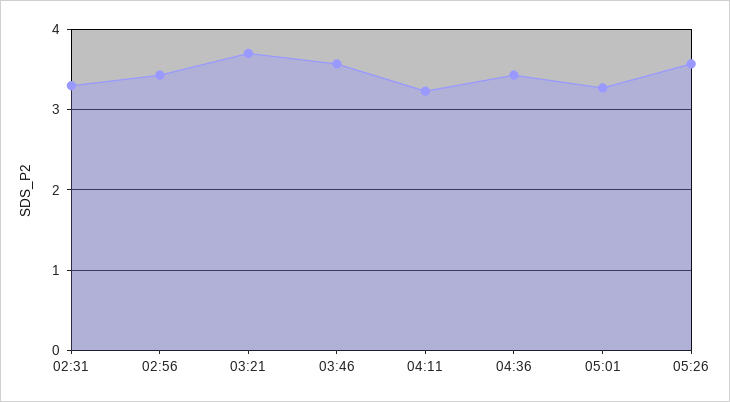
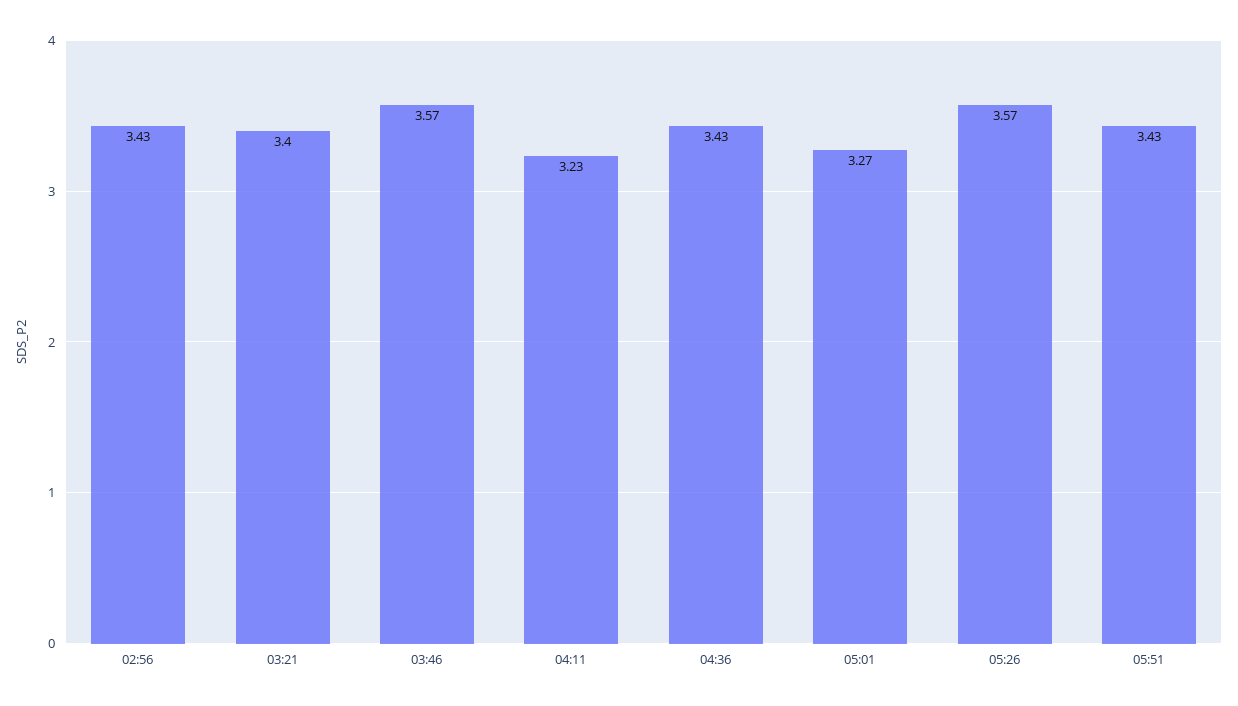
02:31: 3.3 -> none
03:21: 3.7 -> 3.4
05:51: none -> 3.43

